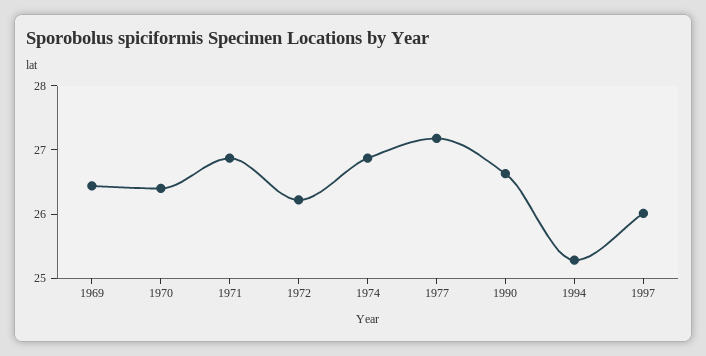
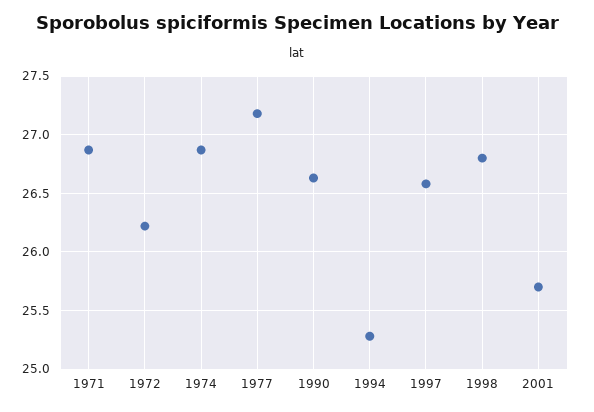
1969: 26.4 -> none
1970: 26.4 -> none
1997: 26 -> 26.6
1998: none -> 26.8
2001: none -> 25.7

